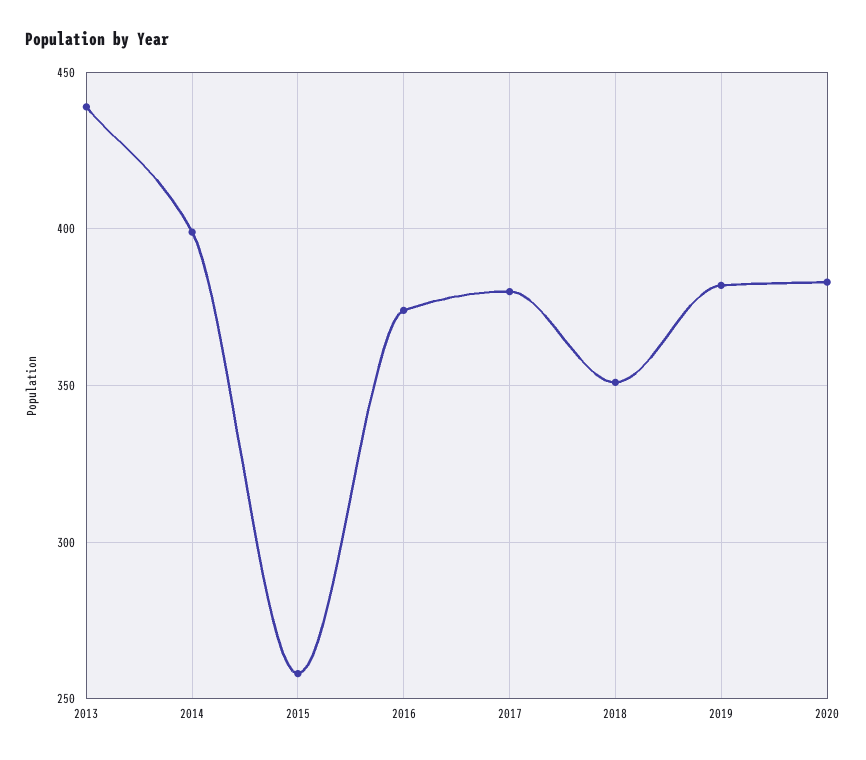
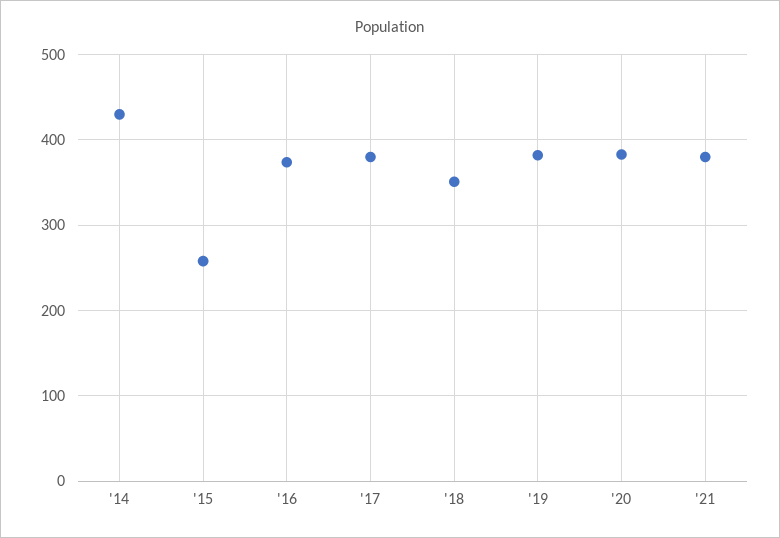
2013: 440 -> none
2014: 400 -> 430
'21: none -> 380

